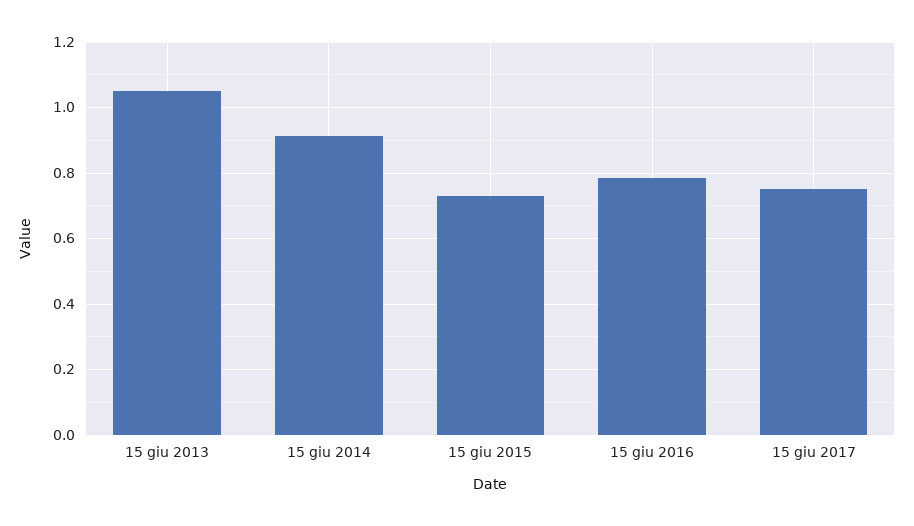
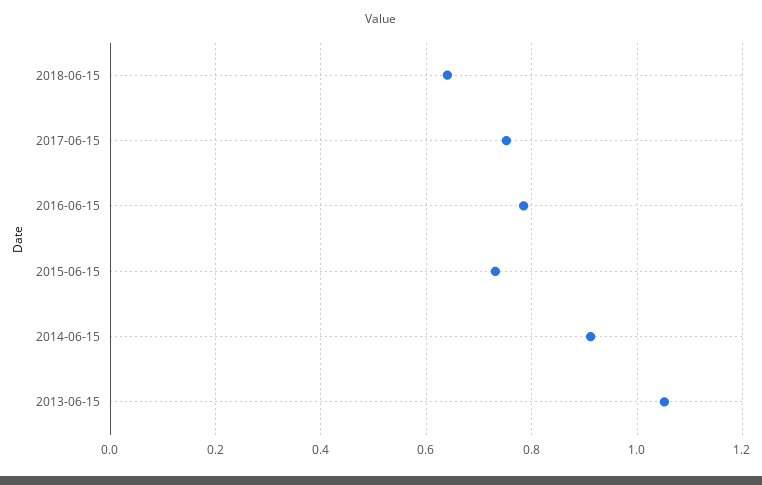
2018-06-15: none -> 0.64

